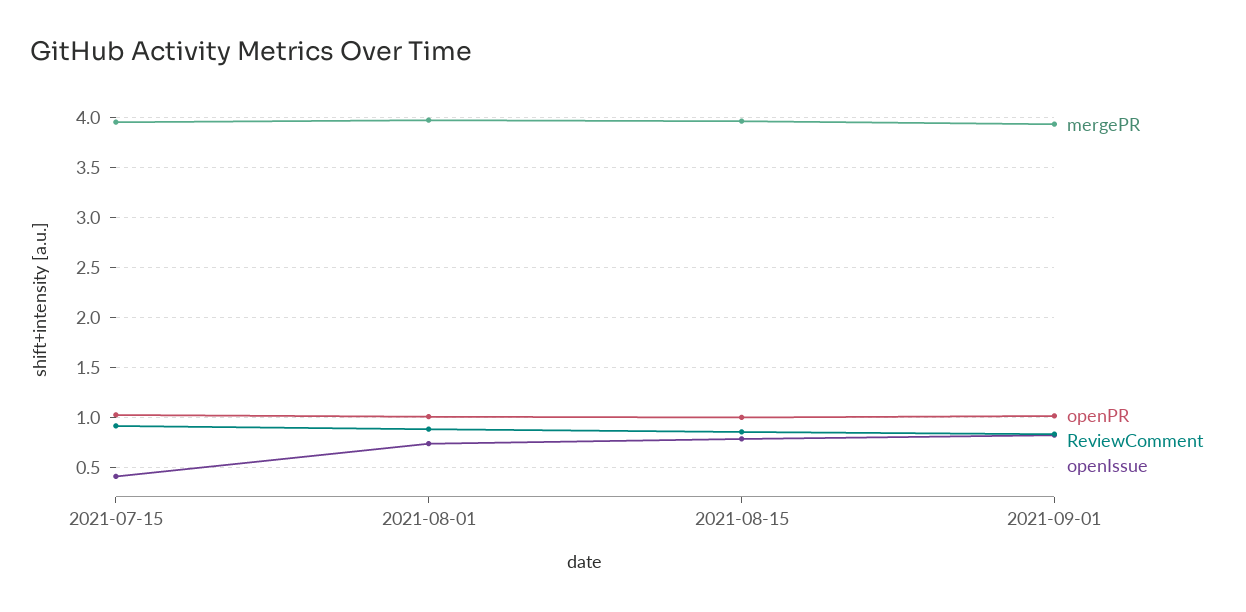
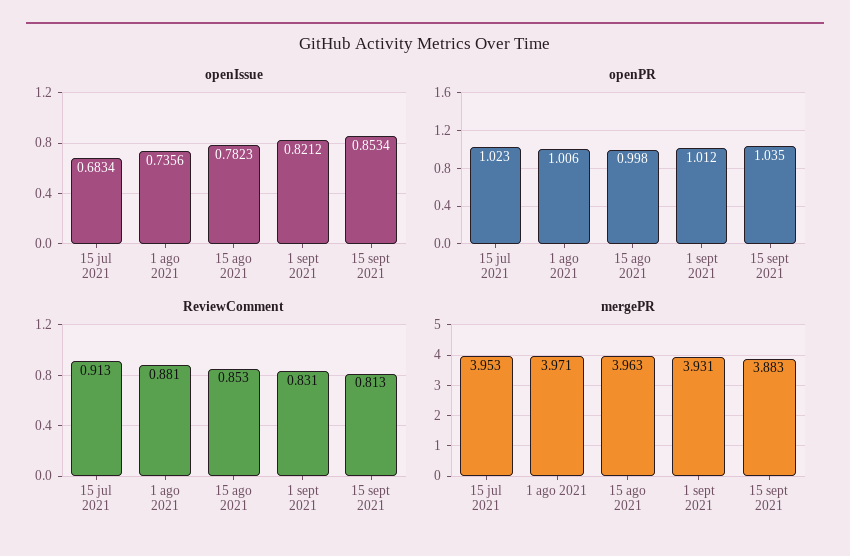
openIssue, 2021-07-15: 0.4 -> 0.6834
openIssue, 15 sept 2021: none -> 0.8534
openPR, 15 sept 2021: none -> 1.035
ReviewComment, 15 sept 2021: none -> 0.813
mergePR, 15 sept 2021: none -> 3.883

